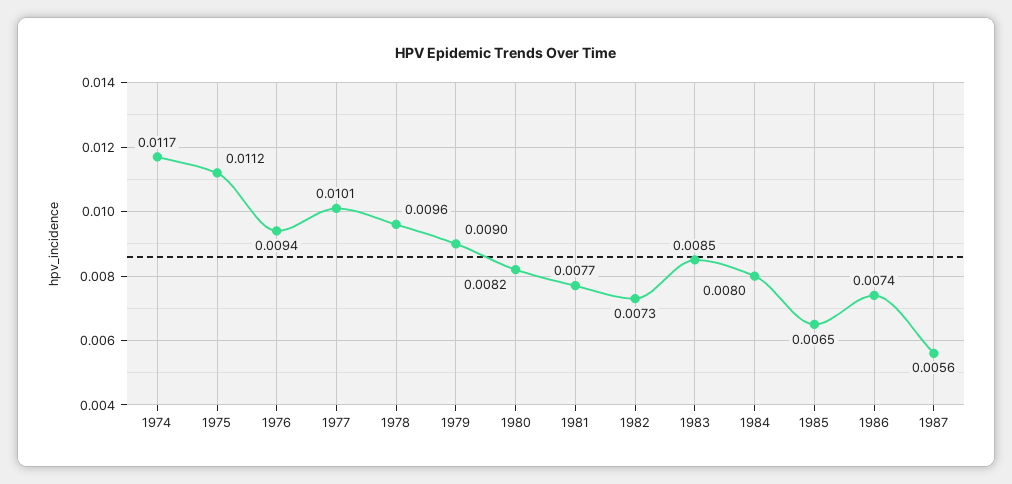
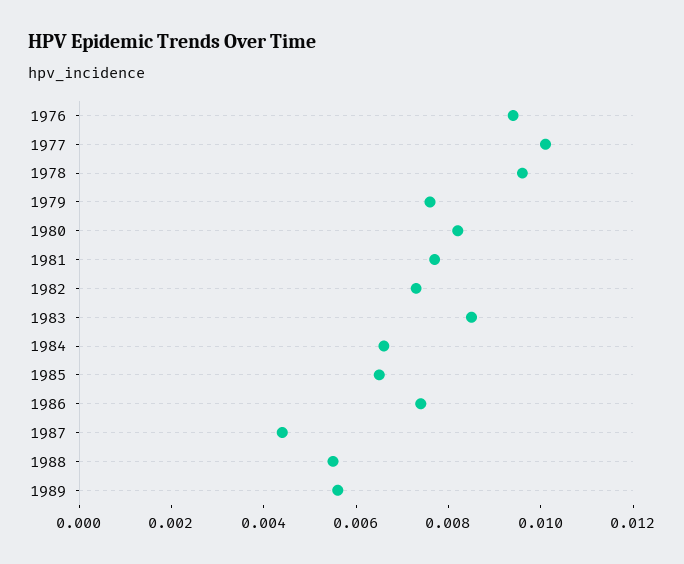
1974: 0.0117 -> none
1975: 0.0112 -> none
1979: 0.009 -> 0.0075
1984: 0.008 -> 0.0065
1987: 0.0056 -> 0.0045
1988: none -> 0.0055
1989: none -> 0.0055

